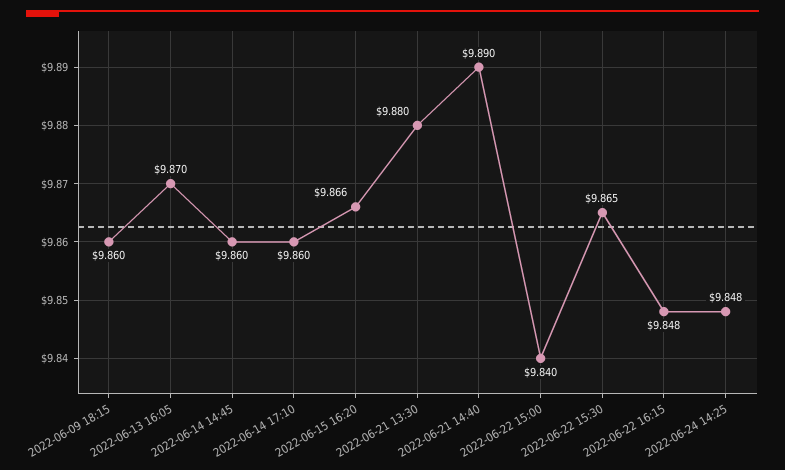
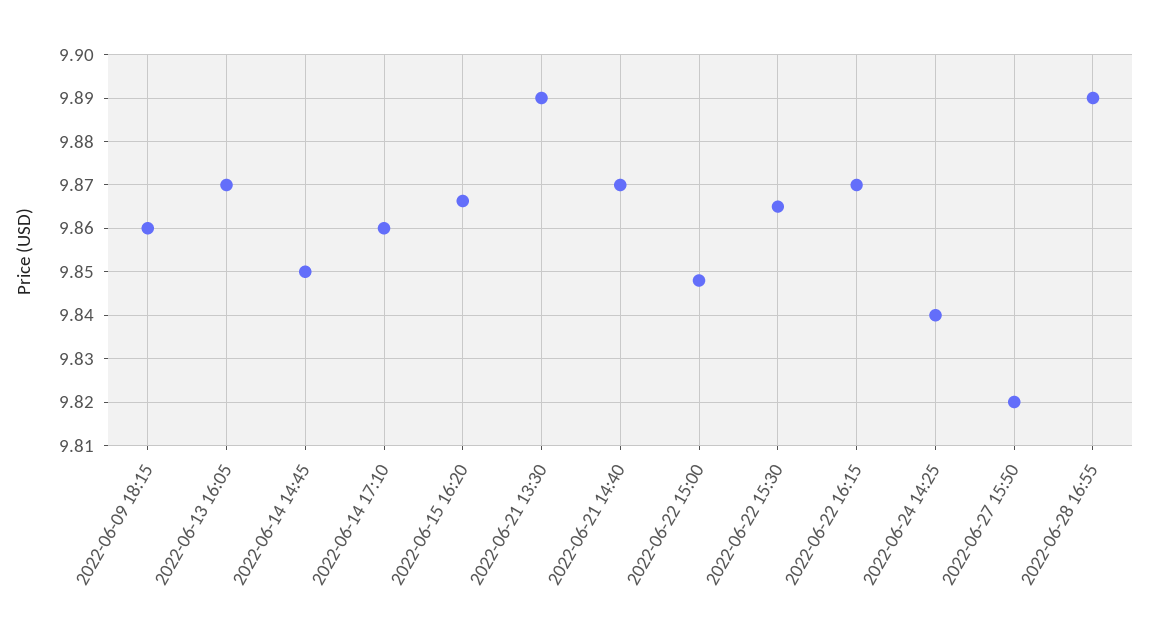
2022-06-14 14:45: 9.86 -> 9.85
2022-06-21 13:30: 9.88 -> 9.89
2022-06-21 14:40: 9.89 -> 9.87
2022-06-22 15:00: 9.84 -> 9.848
2022-06-22 16:15: 9.848 -> 9.87
2022-06-24 14:25: 9.848 -> 9.84
2022-06-27 15:50: none -> 9.82
2022-06-28 16:55: none -> 9.89

